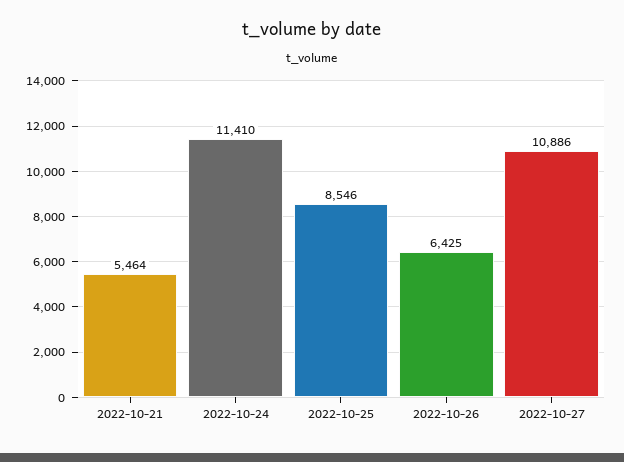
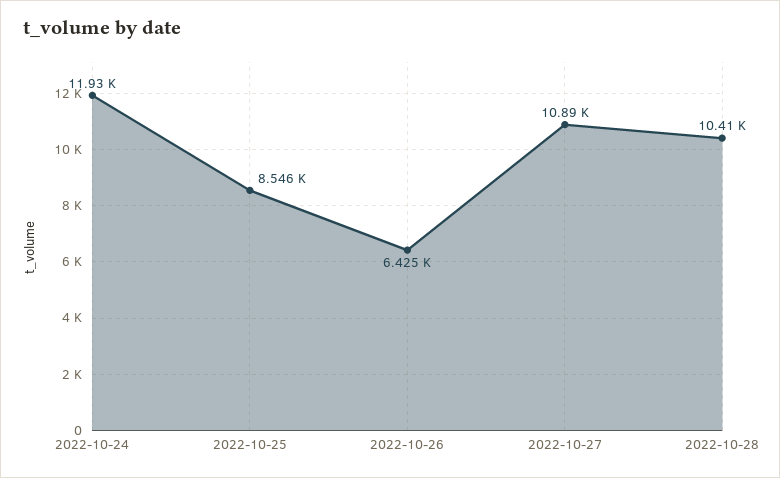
2022-10-21: 5464 -> none
2022-10-24: 11410 -> 11930
2022-10-28: none -> 10410

